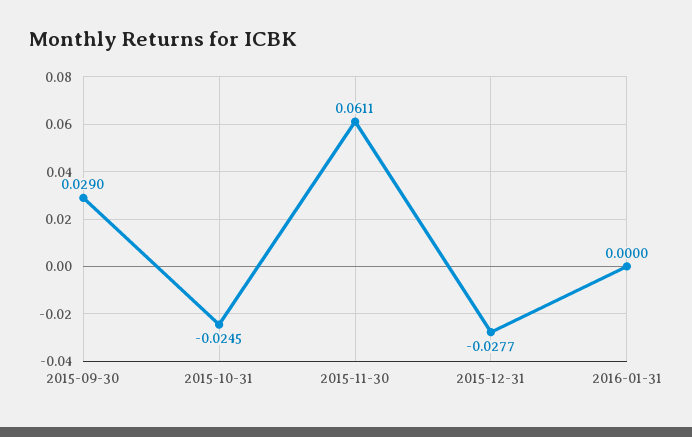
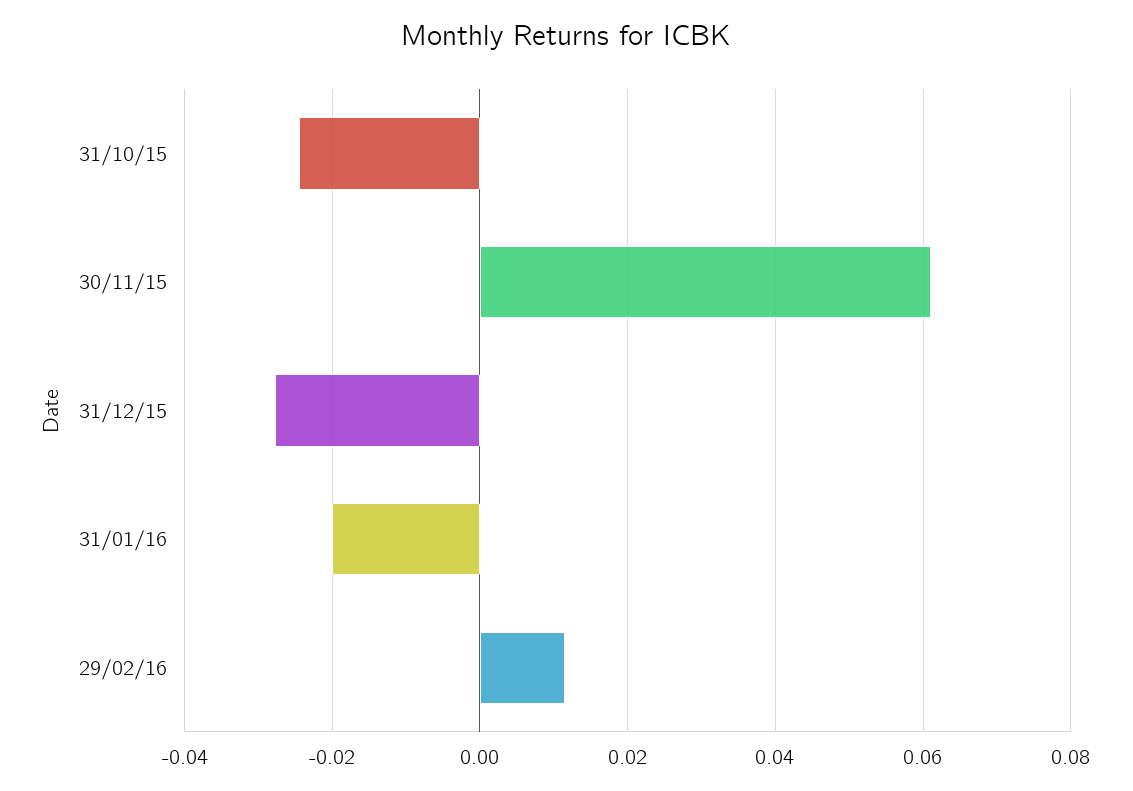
2015-09-30: 0.029 -> none
2016-01-31: 0 -> -0.02
29/02/16: none -> 0.012

